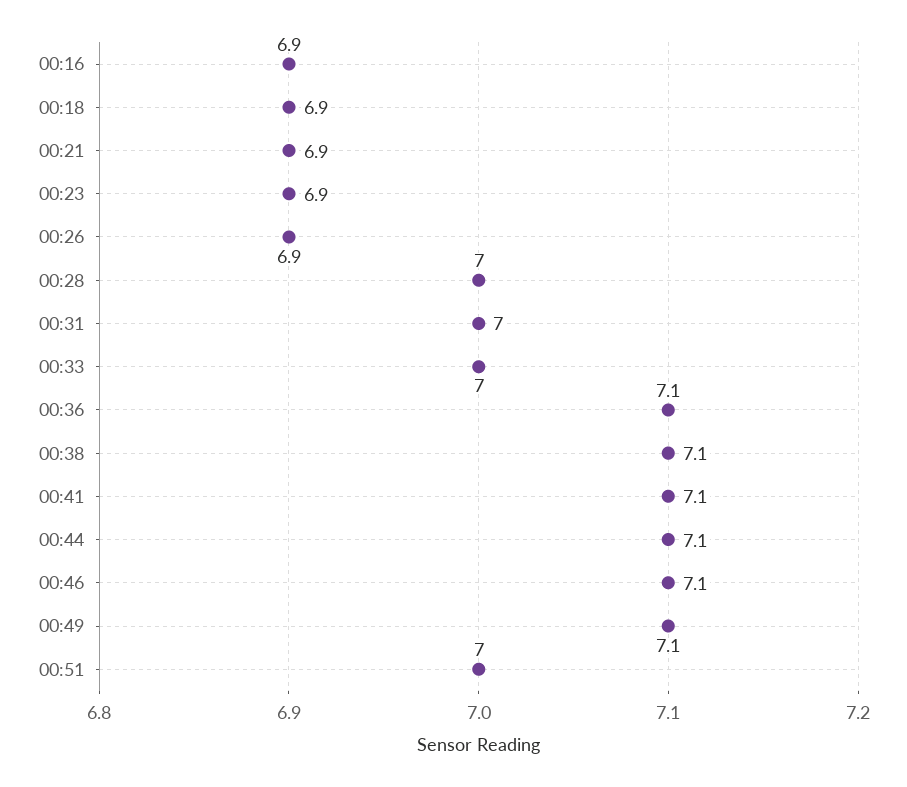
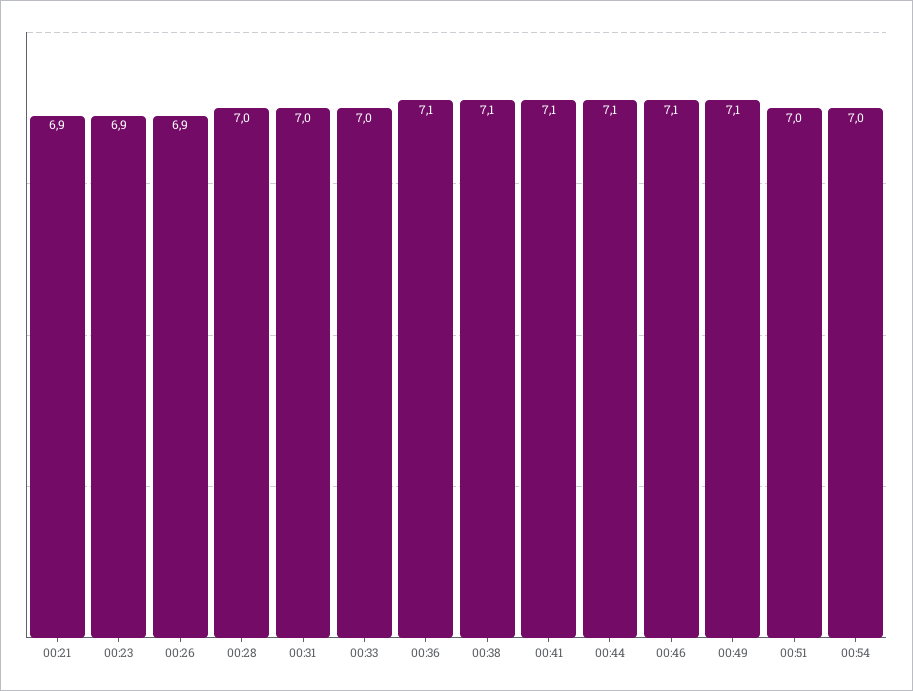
00:16: 6.9 -> none
00:18: 6.9 -> none
00:54: none -> 7

